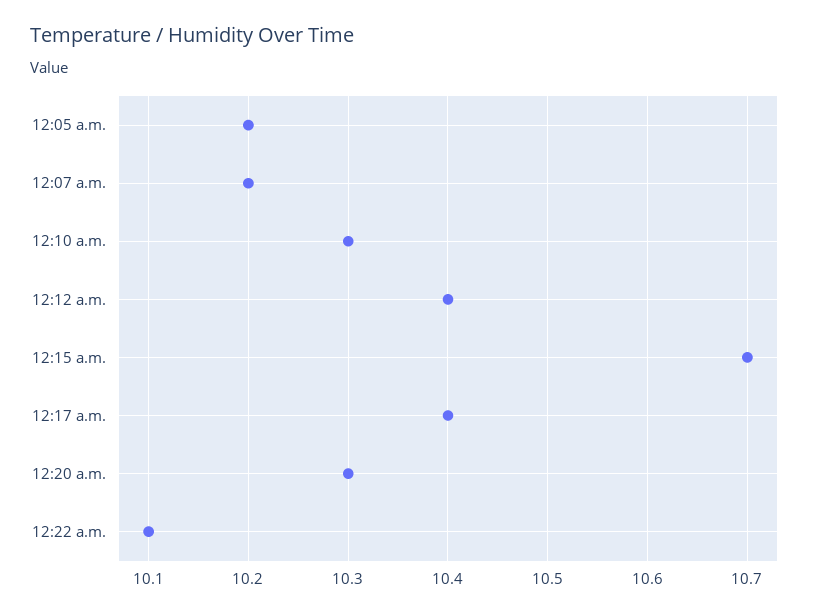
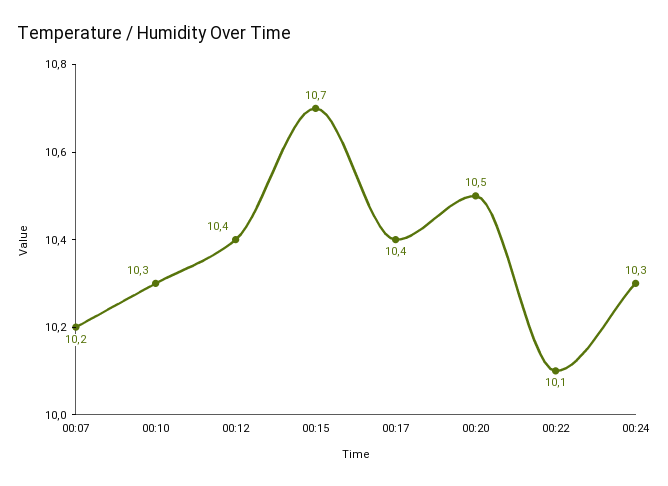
12:05 a.m.: 10.2 -> none
12:20 a.m.: 10.3 -> 10.5
00:24: none -> 10.3

